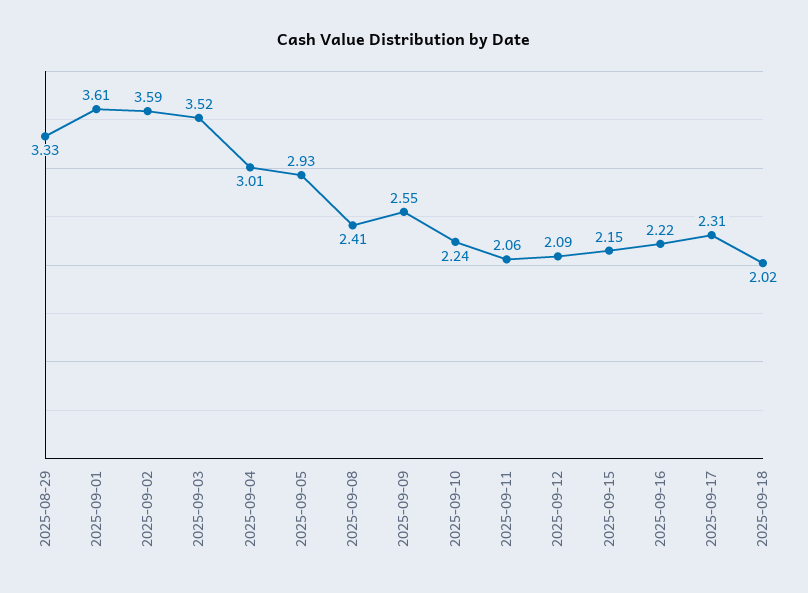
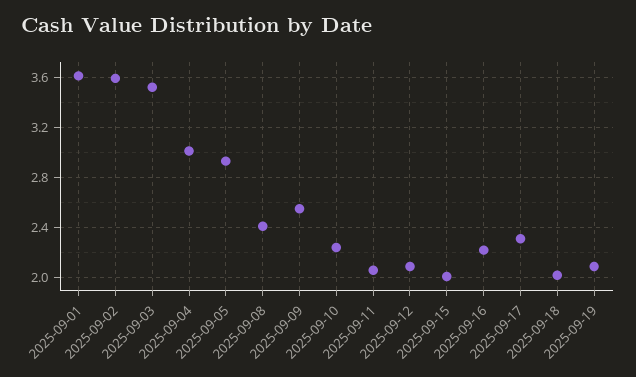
2025-08-29: 3.33 -> none
2025-09-15: 2.15 -> 2
2025-09-19: none -> 2.1

